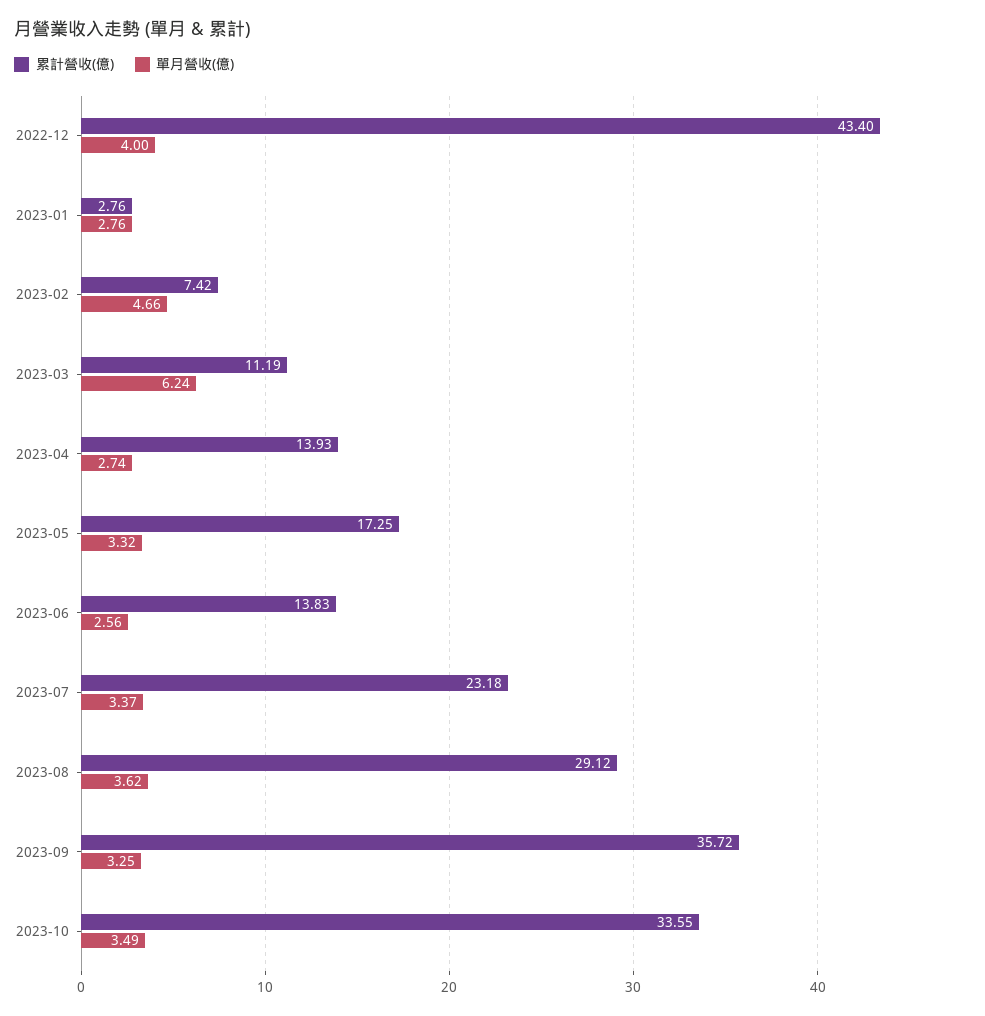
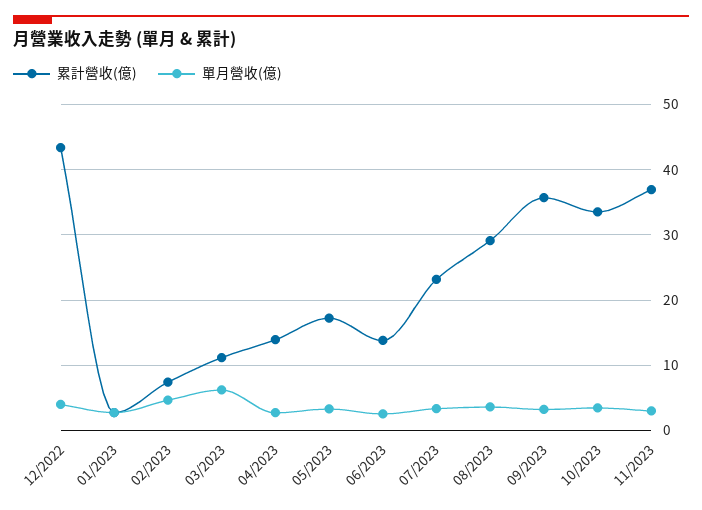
累計營收(億), 11/2023: none -> 37
單月營收(億), 11/2023: none -> 3

